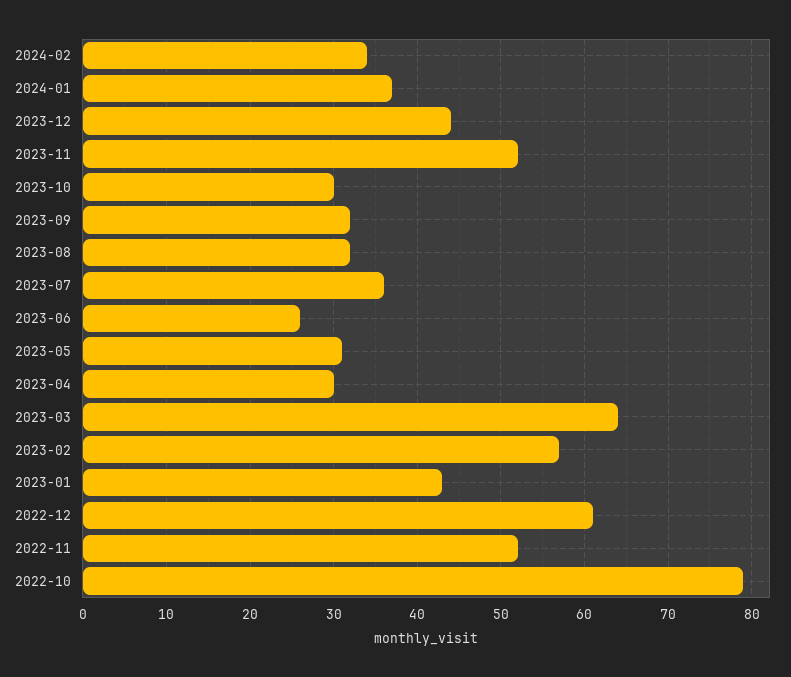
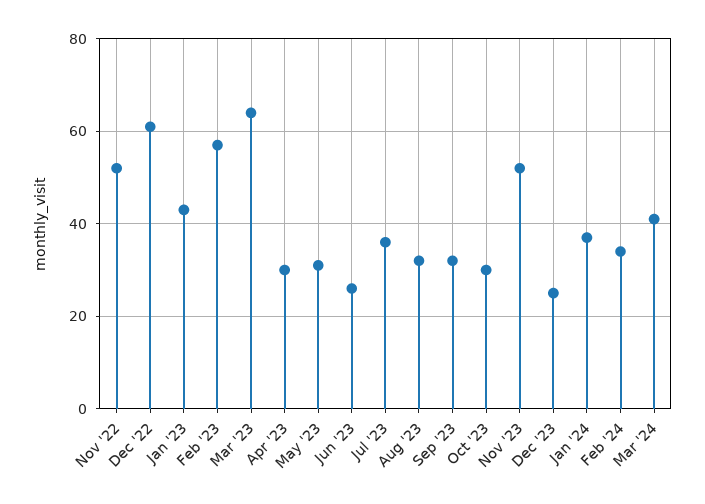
2023-12: 44 -> 25
2022-10: 79 -> none
Mar '24: none -> 40

